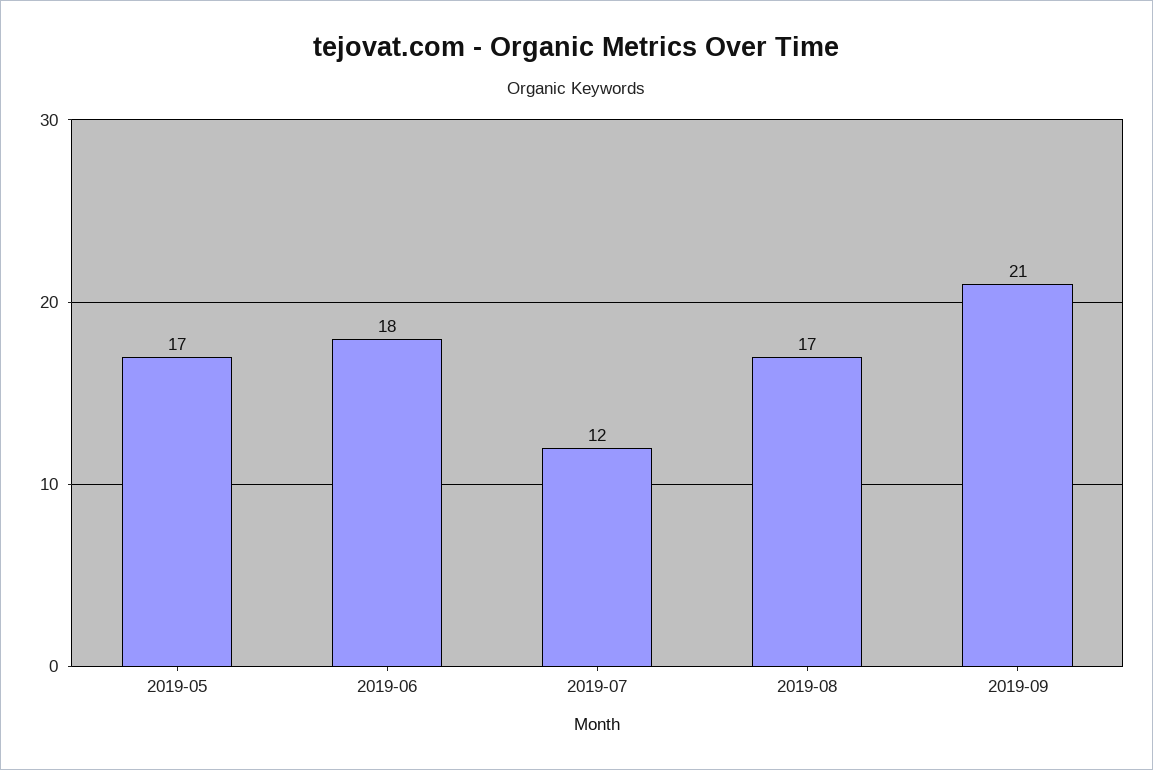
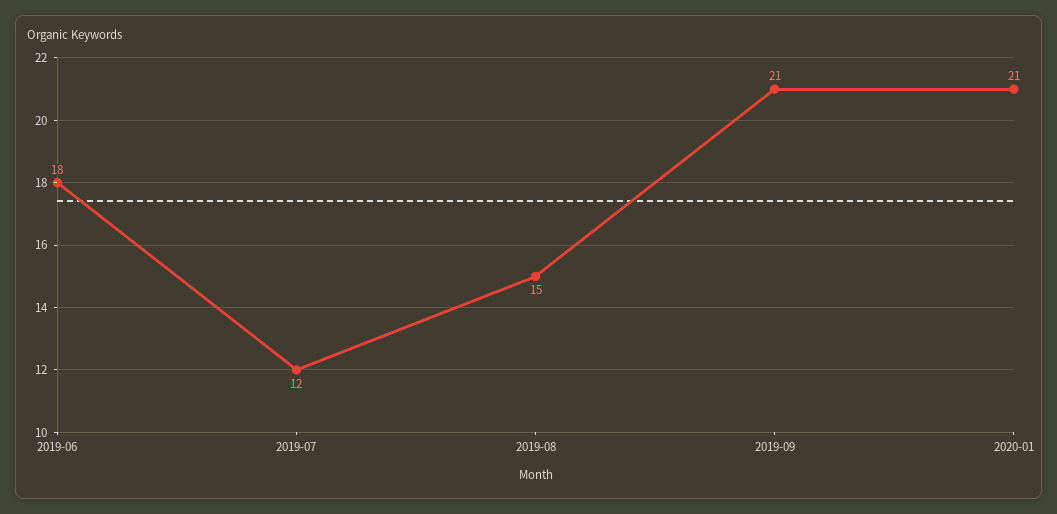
2019-05: 17 -> none
2019-08: 17 -> 15
2020-01: none -> 21

